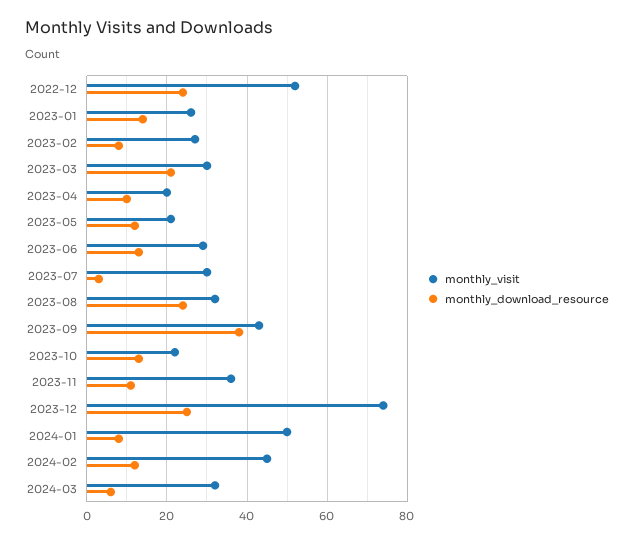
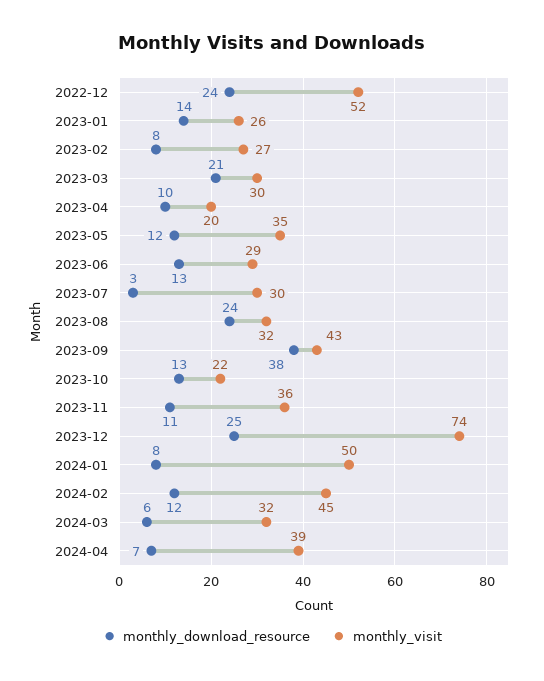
monthly_visit, 2023-05: 20 -> 35
monthly_download_resource, 2024-04: none -> 7
monthly_visit, 2024-04: none -> 39

